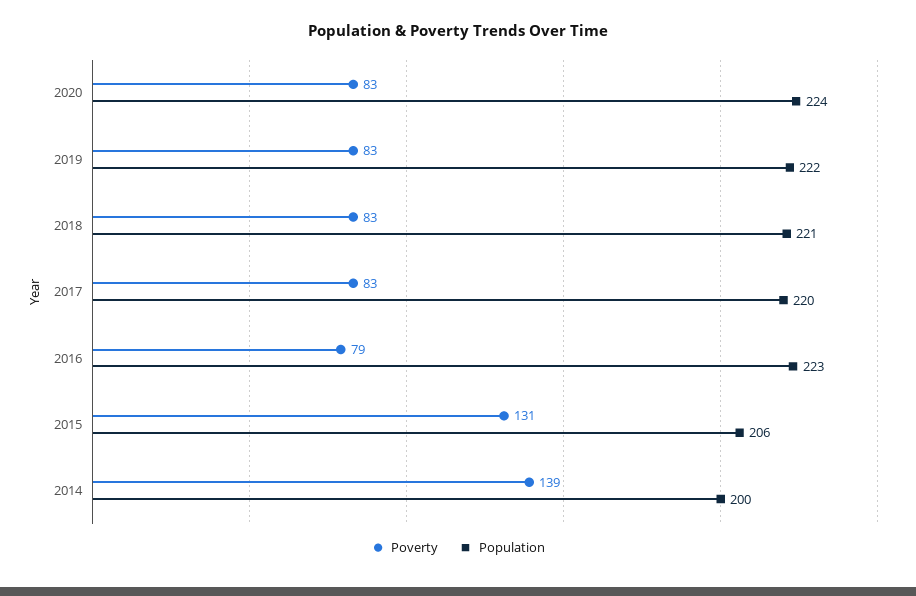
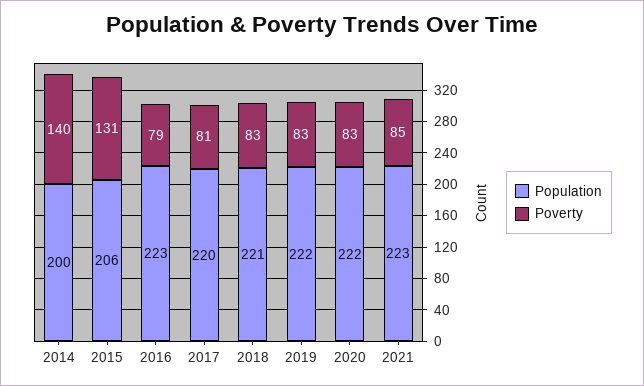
Population, 2020: 224 -> 222
Poverty, 2017: 83 -> 81
Poverty, 2014: 139 -> 140
Population, 2021: none -> 223
Poverty, 2021: none -> 85

